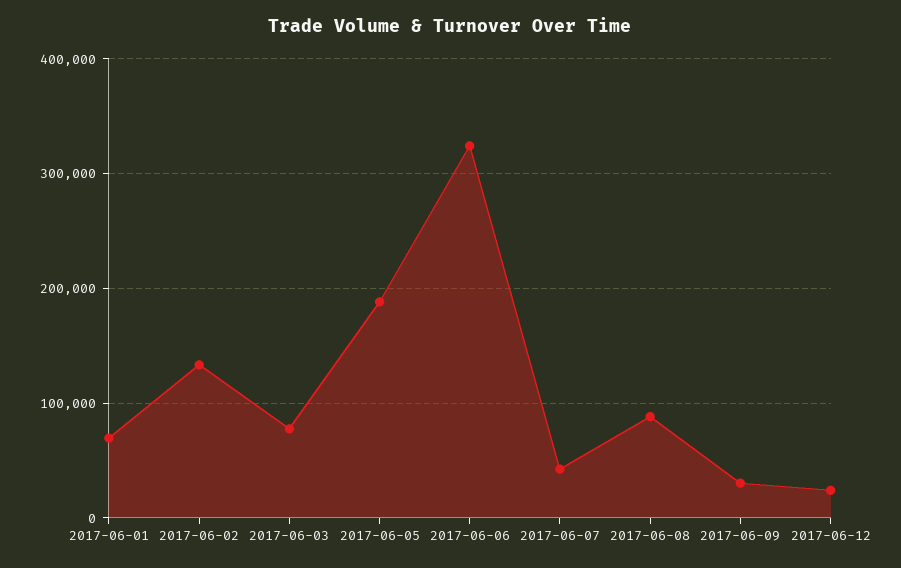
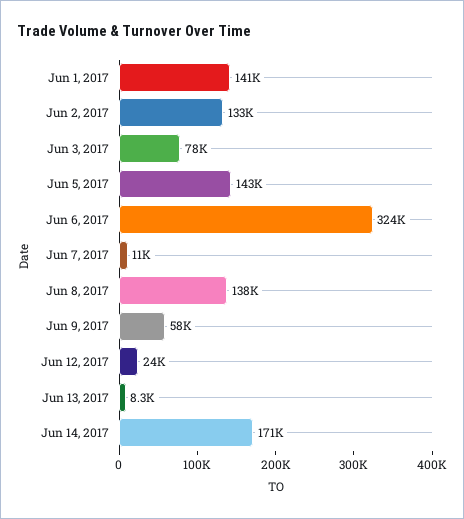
2017-06-01: 70000 -> 141000
2017-06-05: 190000 -> 143000
2017-06-07: 40000 -> 11000
2017-06-08: 90000 -> 138000
2017-06-09: 30000 -> 58000
Jun 13, 2017: none -> 8300
Jun 14, 2017: none -> 171000

